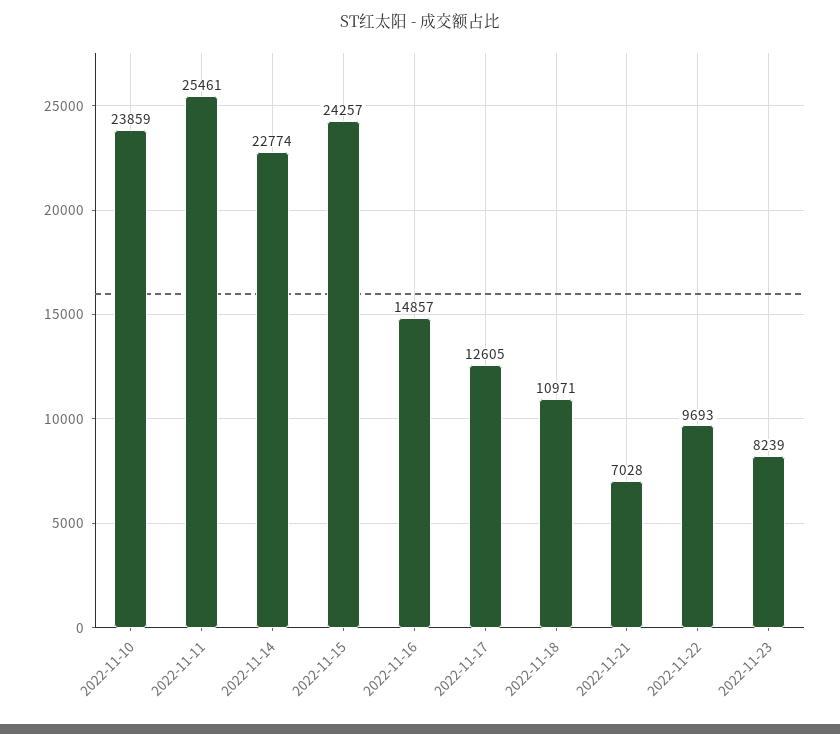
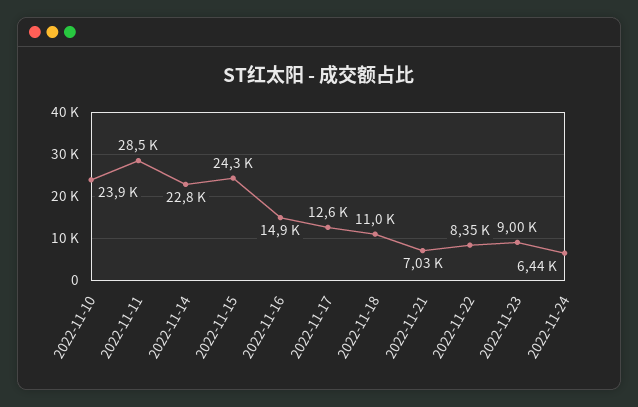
2022-11-11: 25461 -> 28500
2022-11-22: 9693 -> 8350
2022-11-23: 8239 -> 9000
2022-11-24: none -> 6440

